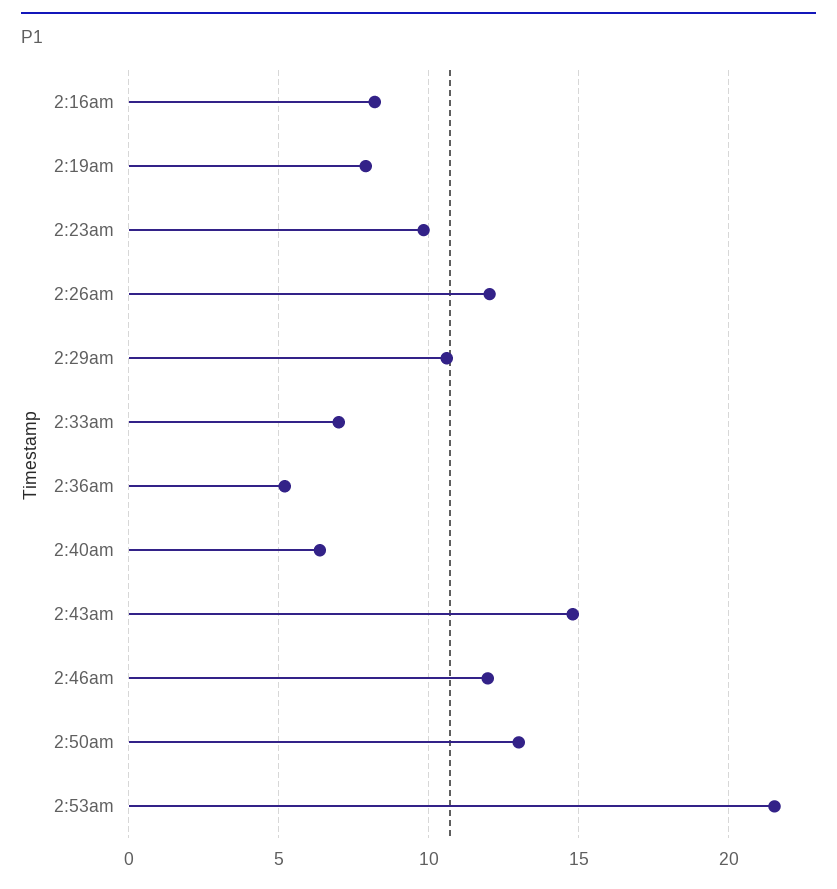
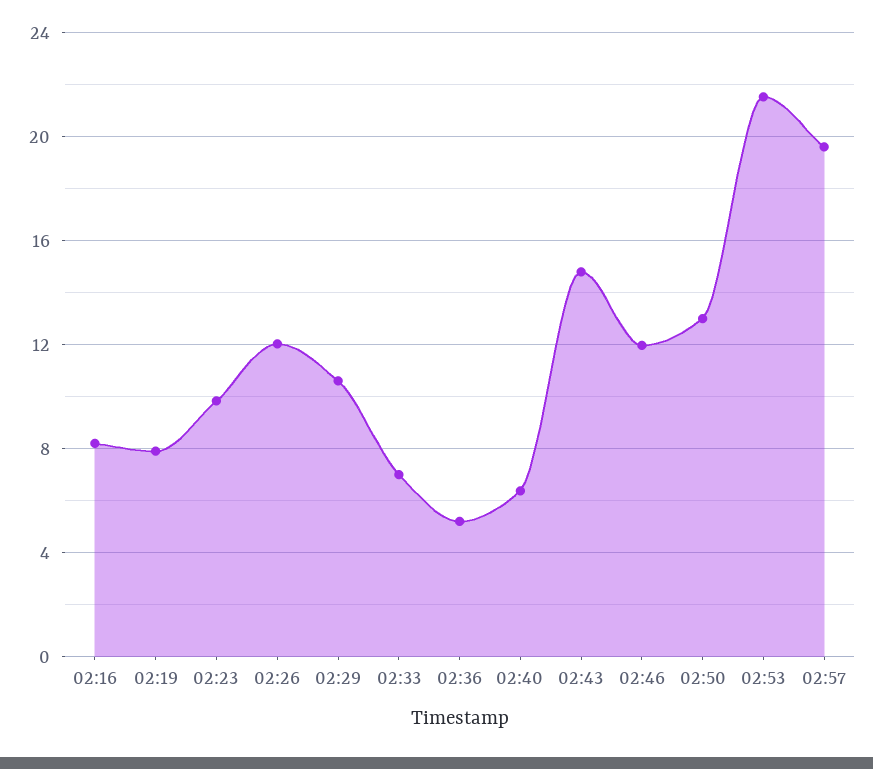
02:57: none -> 19.5

